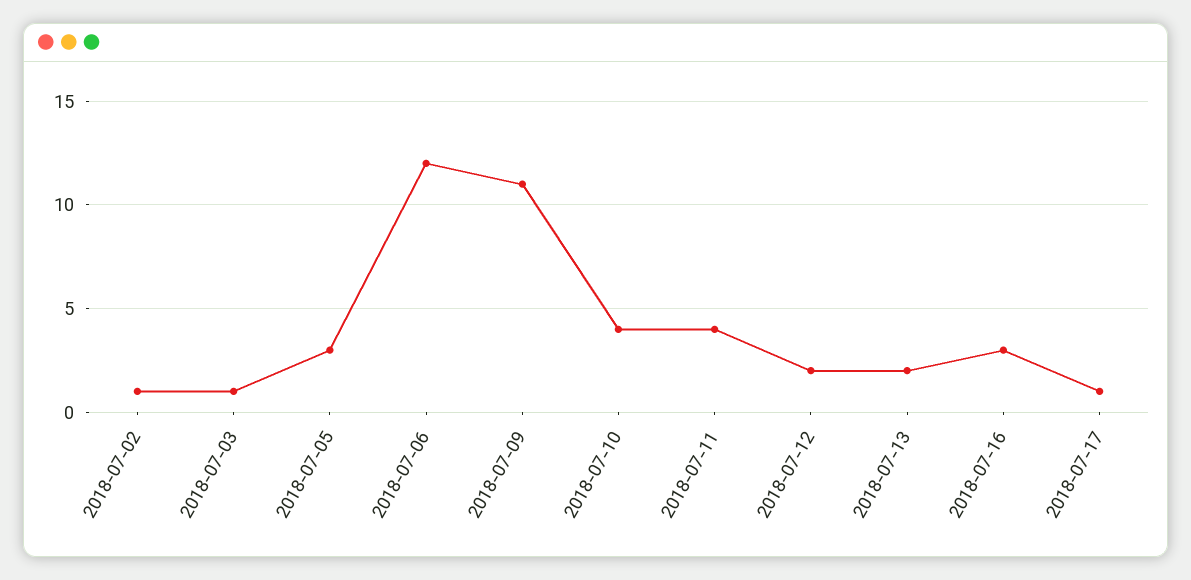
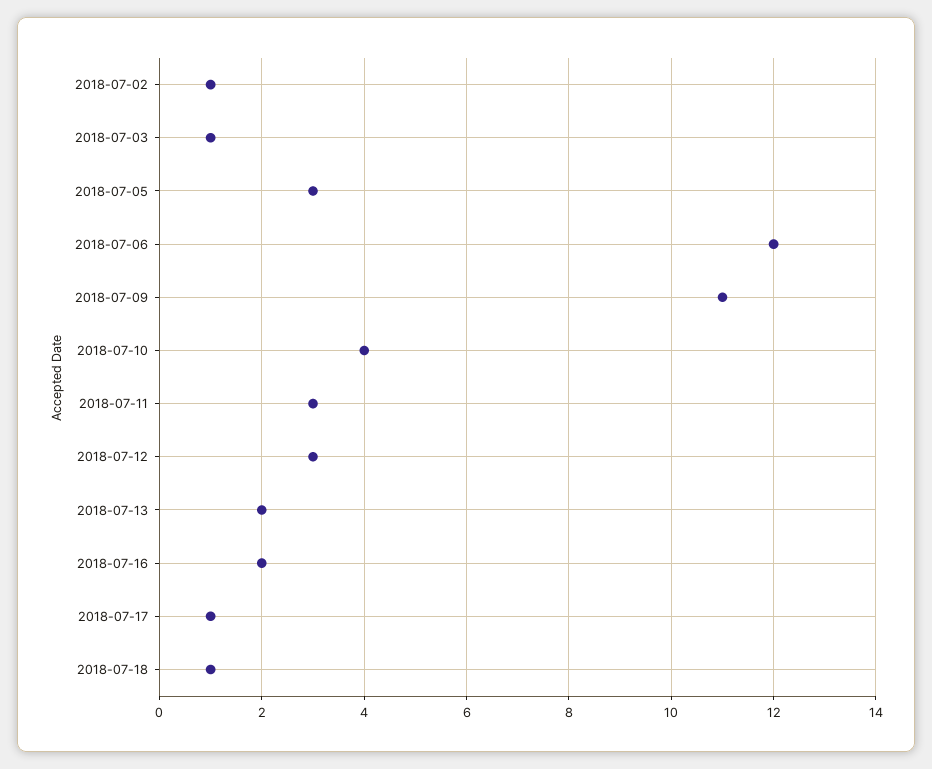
2018-07-11: 4 -> 3
2018-07-12: 2 -> 3
2018-07-16: 3 -> 2
2018-07-18: none -> 1

